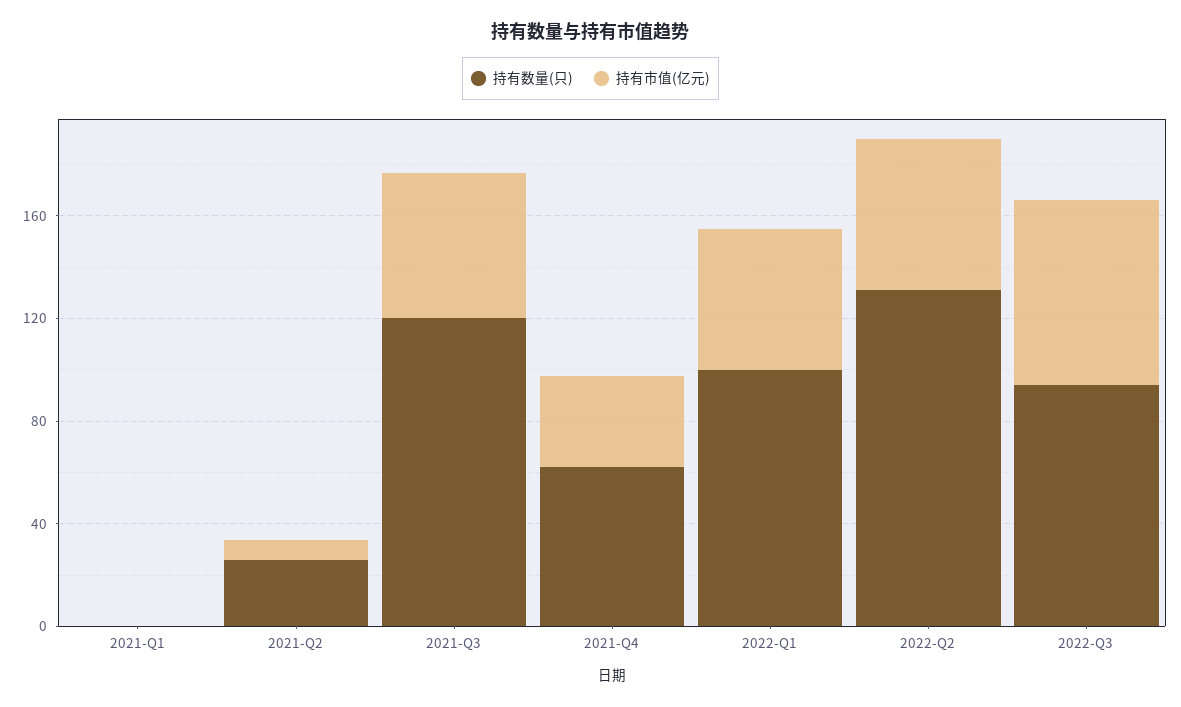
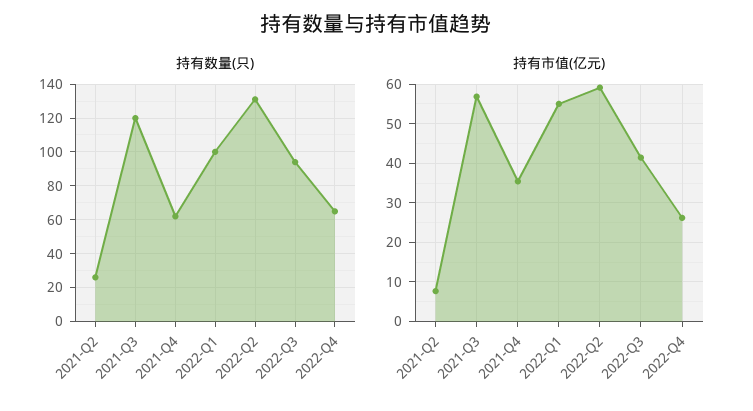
持有数量(只), 2021-Q1: 0 -> none
持有市值(亿元), 2021-Q1: 0 -> none
持有市值(亿元), 2022-Q3: 70 -> 42
持有数量(只), 2022-Q4: none -> 65
持有市值(亿元), 2022-Q4: none -> 26

